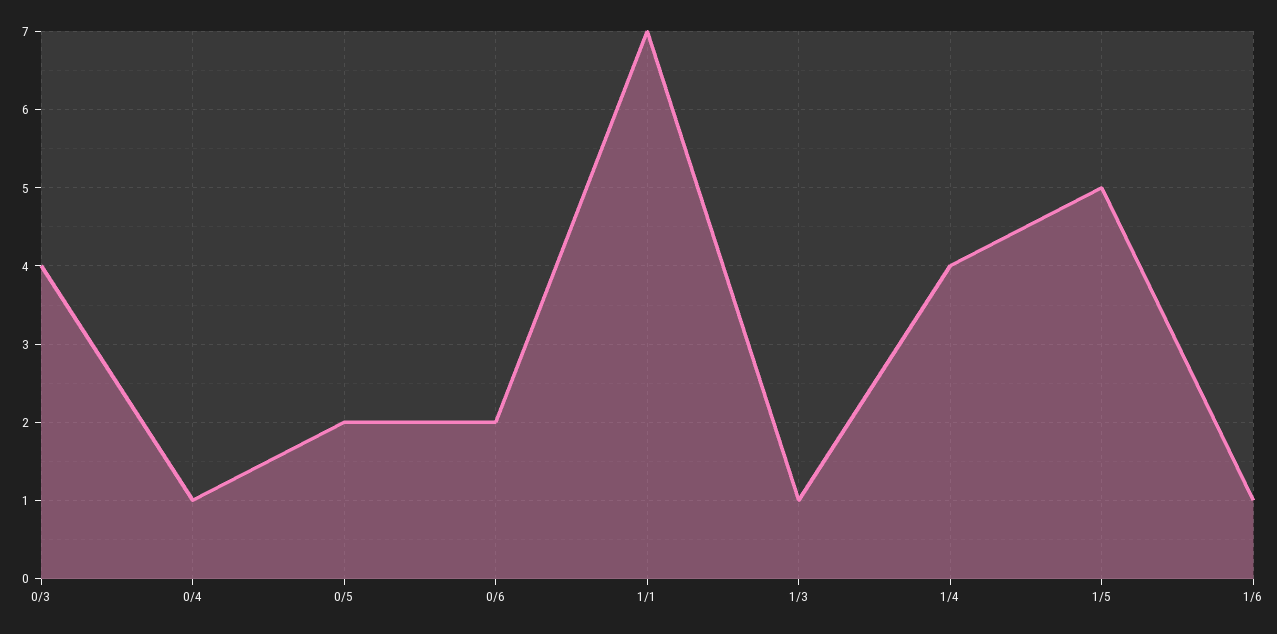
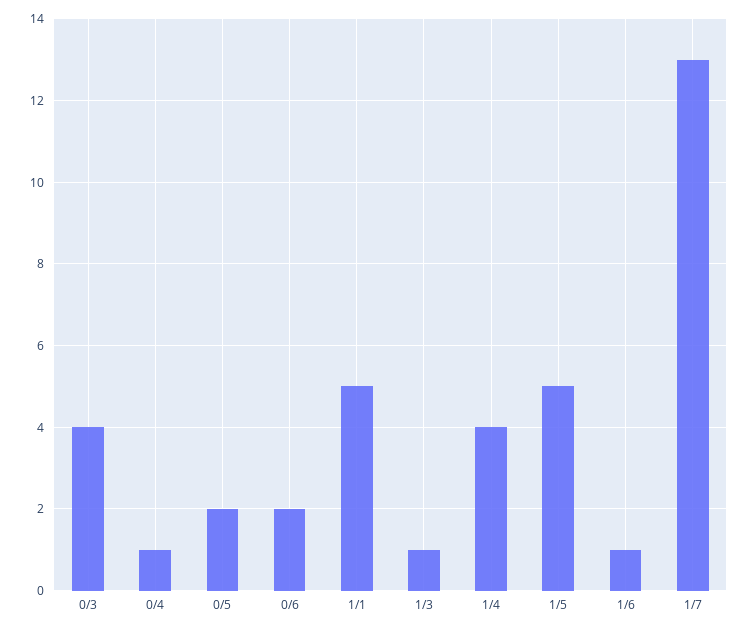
1/1: 7 -> 5
1/7: none -> 13

